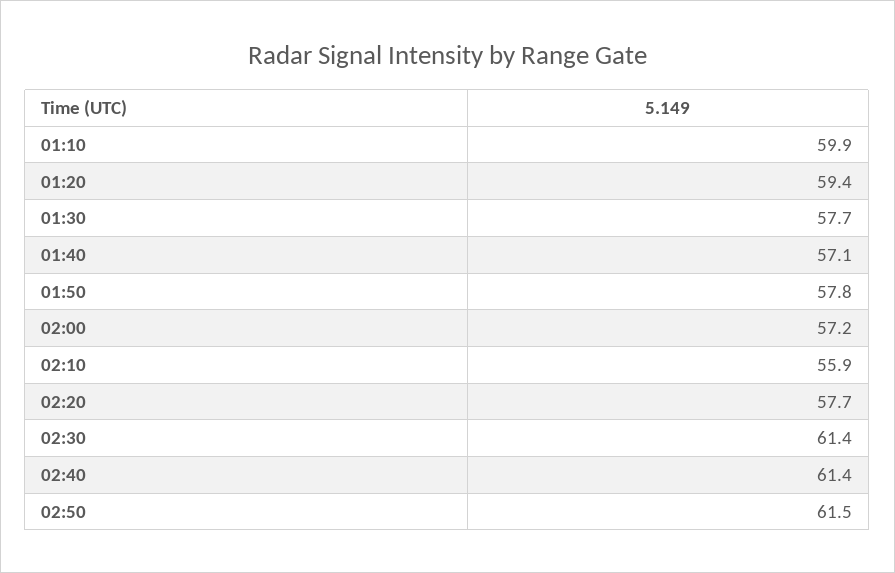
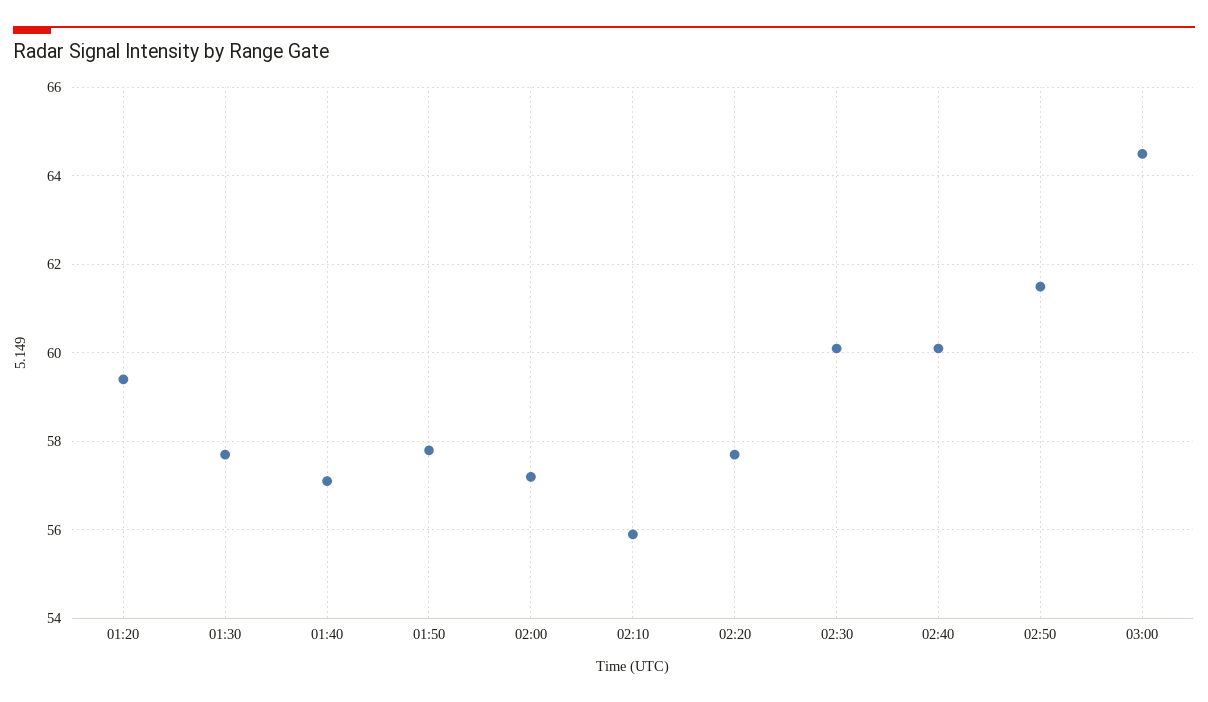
01:10: 59.9 -> none
02:30: 61.4 -> 60
02:40: 61.4 -> 60
03:00: none -> 64.5

